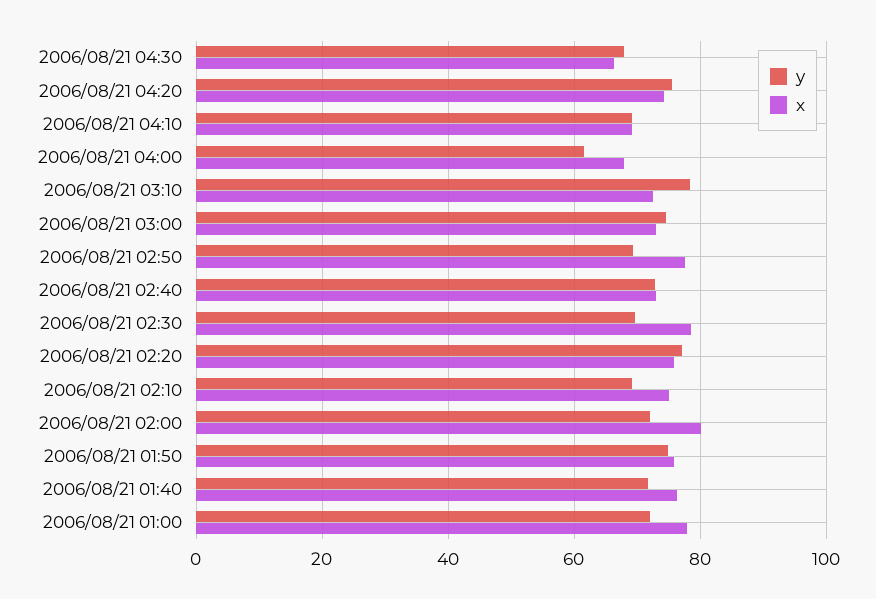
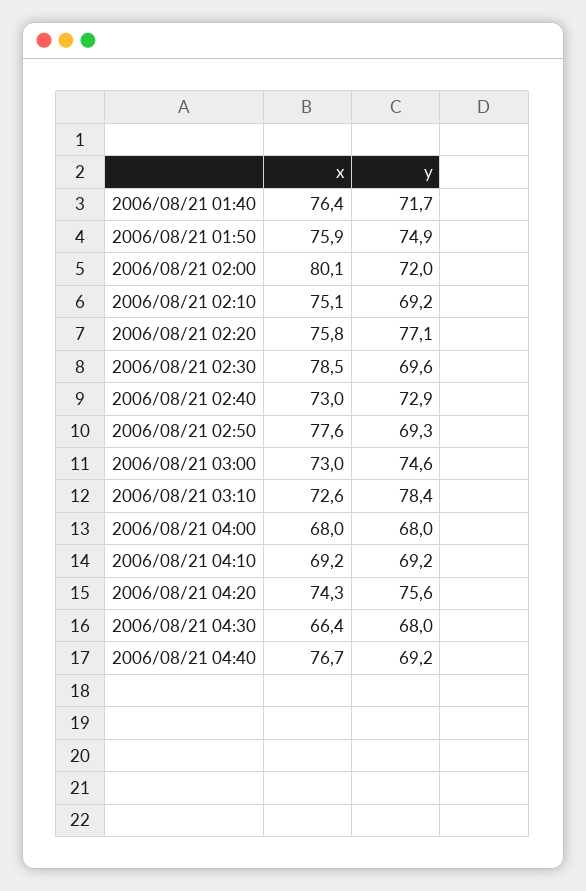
y, 2006/08/21 04:00: 62 -> 68
y, 2006/08/21 01:00: 72 -> none
x, 2006/08/21 01:00: 78 -> none
x, 2006/08/21 04:40: none -> 76.7
y, 2006/08/21 04:40: none -> 69.2

